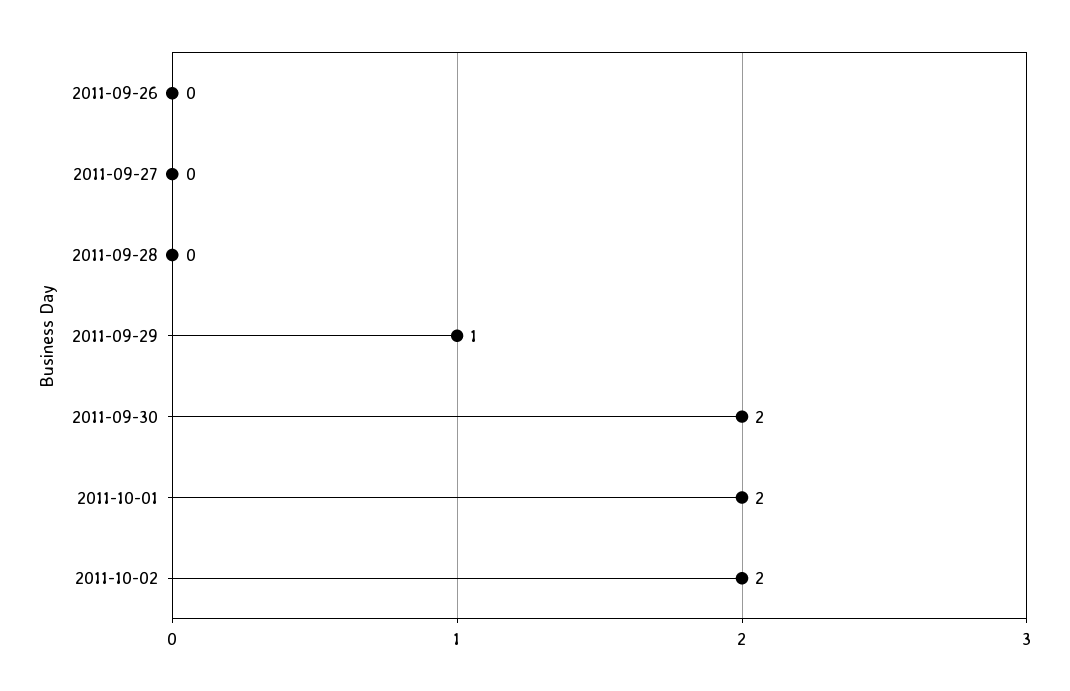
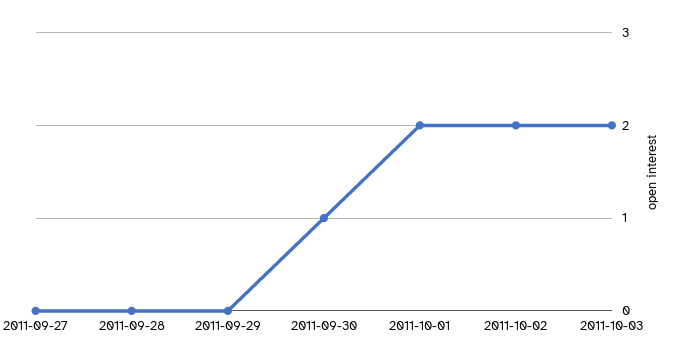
2011-09-26: 0 -> none
2011-09-29: 1 -> 0
2011-09-30: 2 -> 1
2011-10-03: none -> 2

